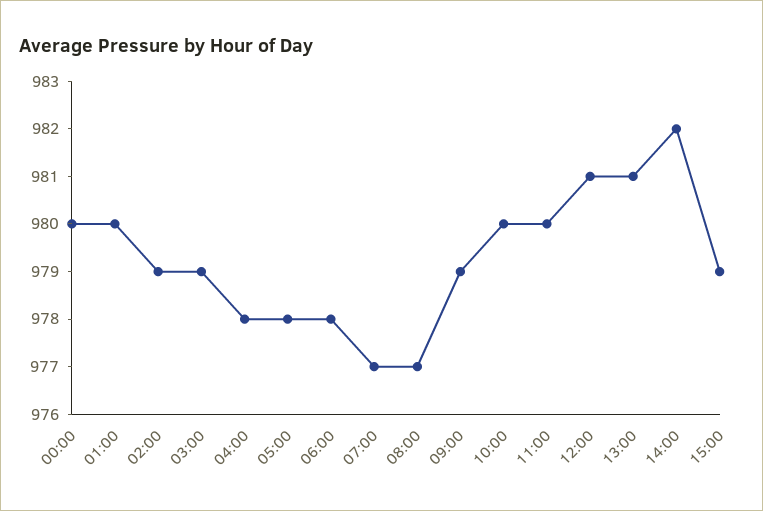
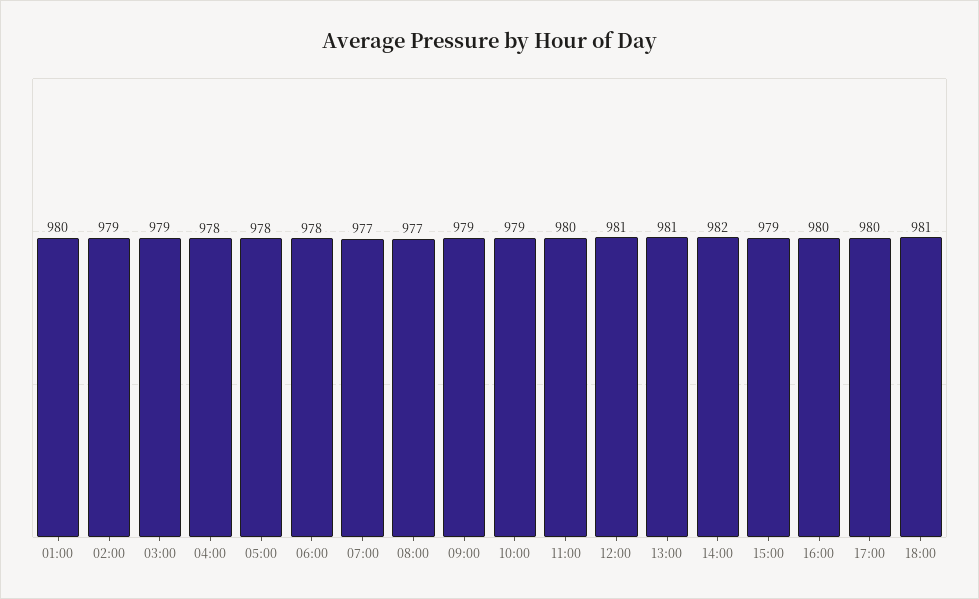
00:00: 980 -> none
10:00: 980 -> 979
16:00: none -> 980
17:00: none -> 980
18:00: none -> 981

